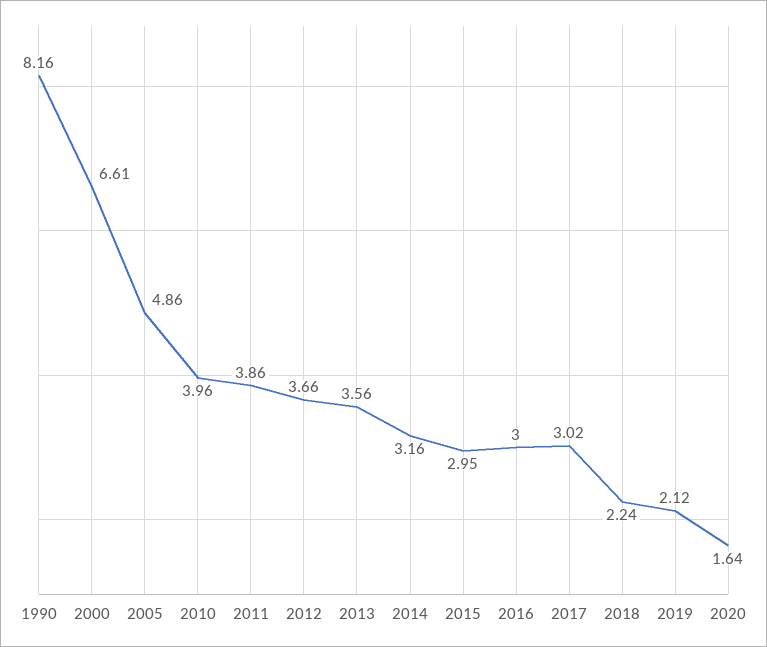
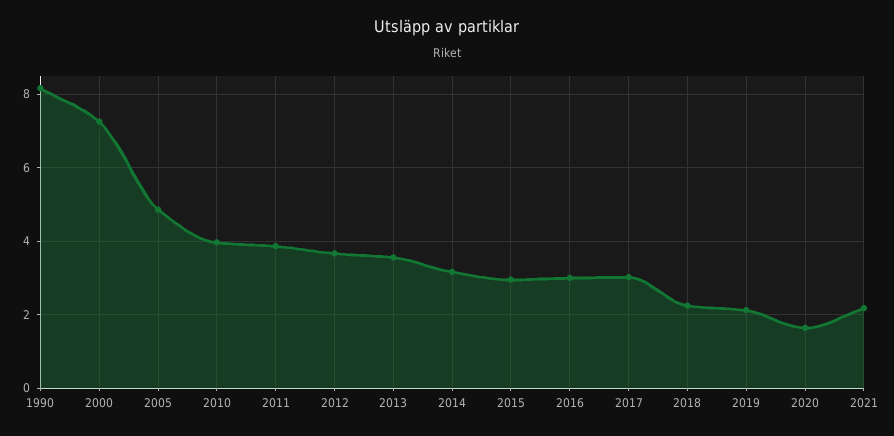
2000: 6.61 -> 7.2
2021: none -> 2.2

